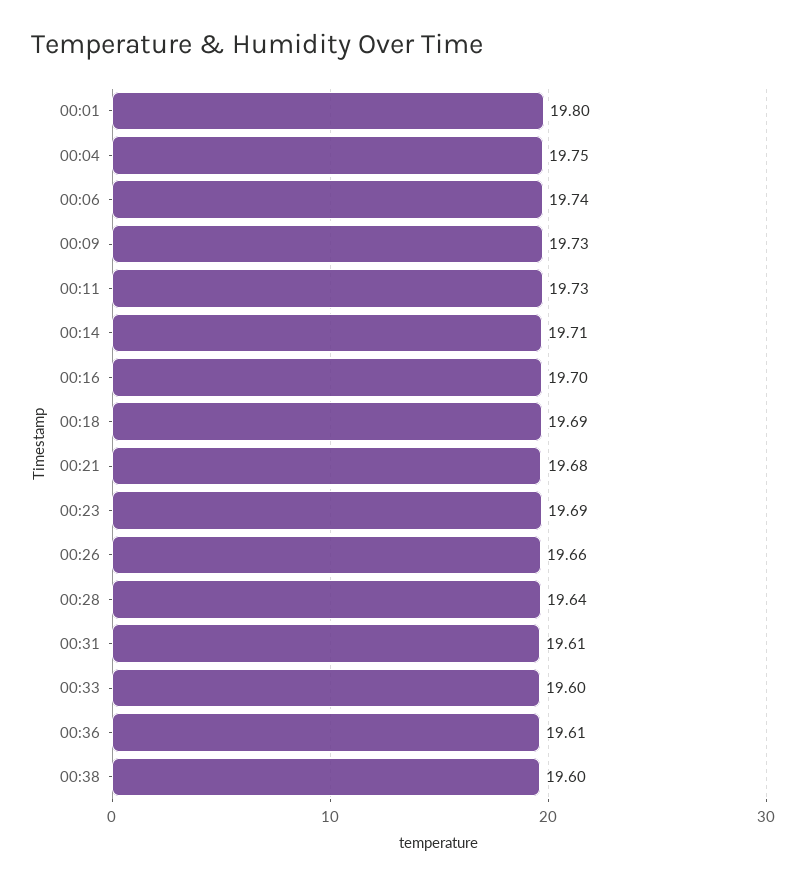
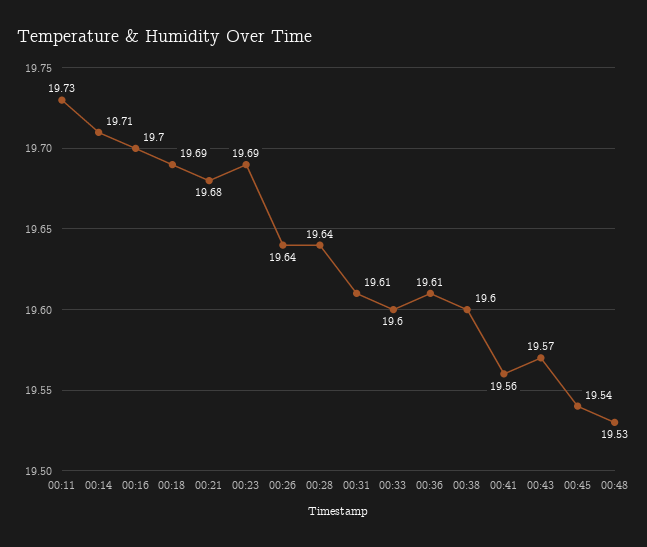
00:01: 19.8 -> none
00:04: 19.75 -> none
00:06: 19.74 -> none
00:09: 19.73 -> none
00:26: 19.66 -> 19.64
00:41: none -> 19.56
00:43: none -> 19.57
00:45: none -> 19.54
00:48: none -> 19.53

